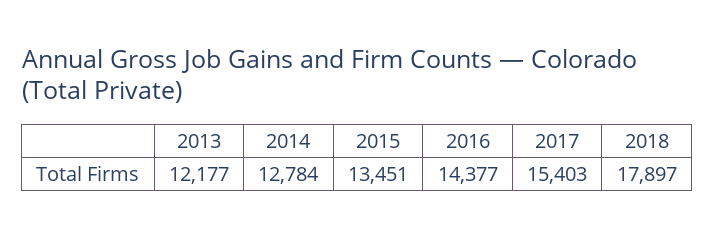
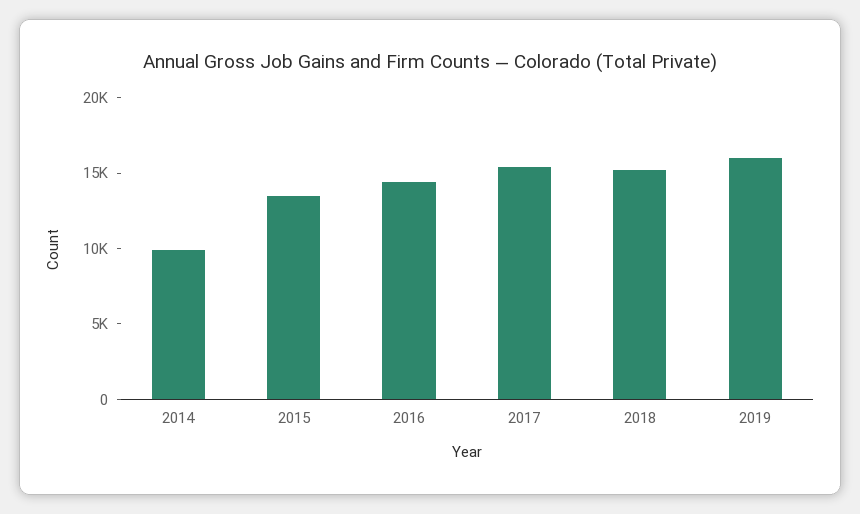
2013: 12177 -> none
2014: 12784 -> 10000
2018: 17897 -> 15000
2019: none -> 16000

